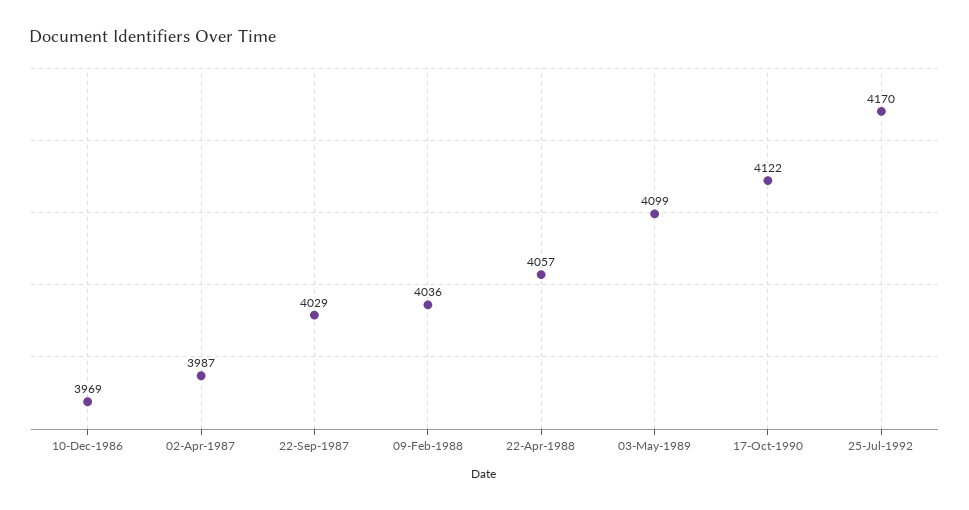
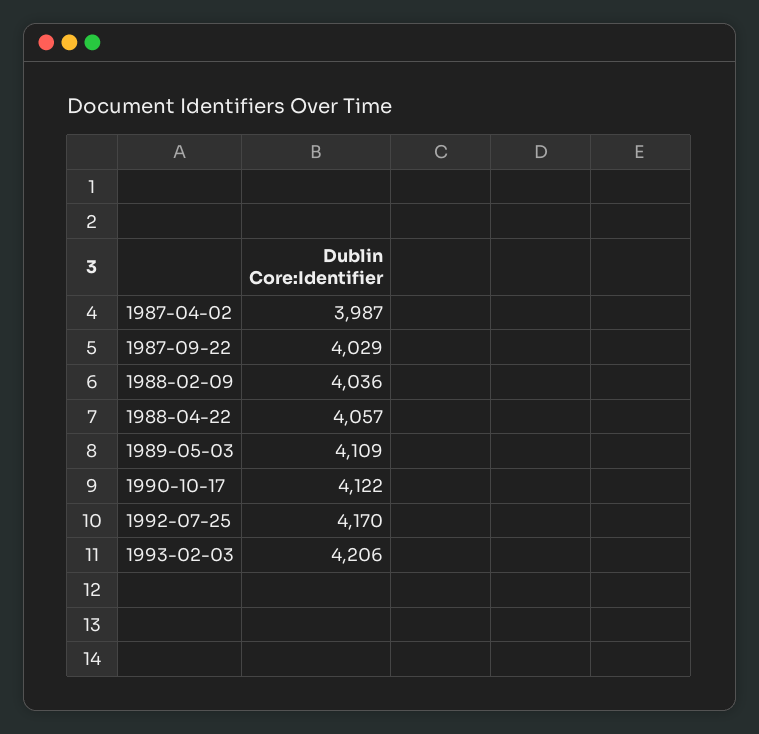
10-Dec-1986: 3969 -> none
03-May-1989: 4099 -> 4109
1993-02-03: none -> 4206

